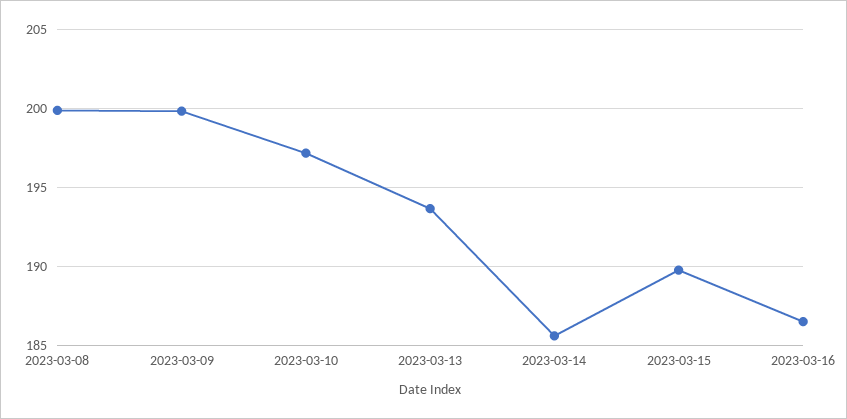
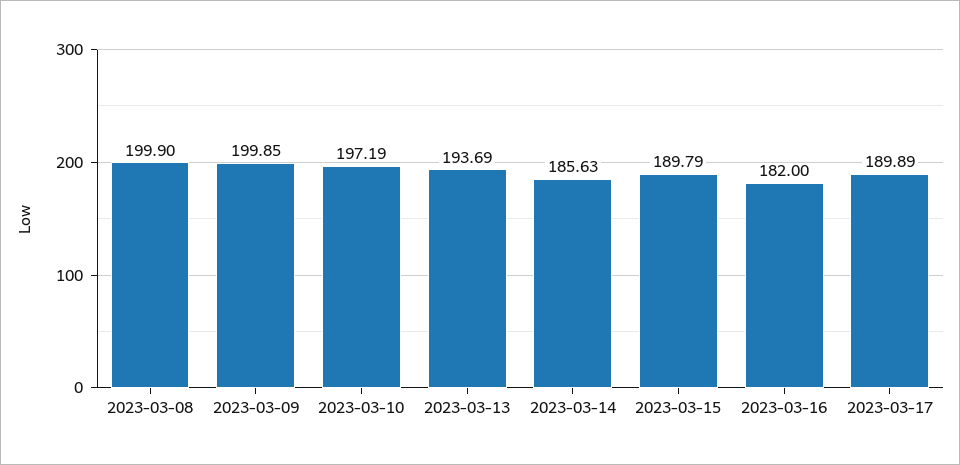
2023-03-16: 186.5 -> 182
2023-03-17: none -> 189.89

